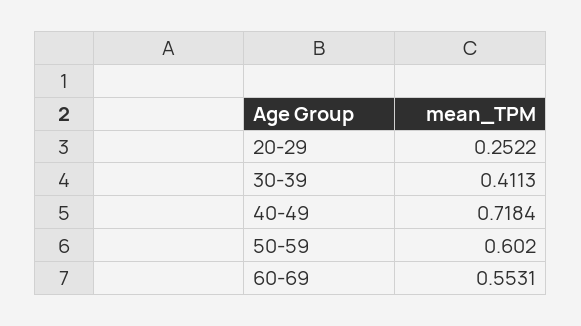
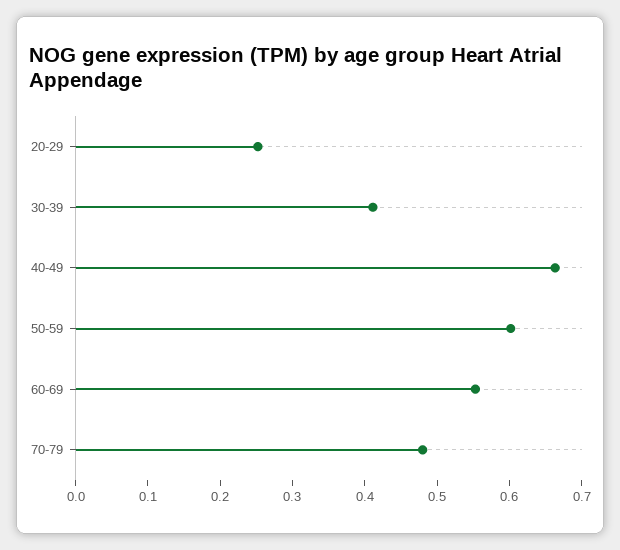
40-49: 0.7184 -> 0.66
70-79: none -> 0.48

